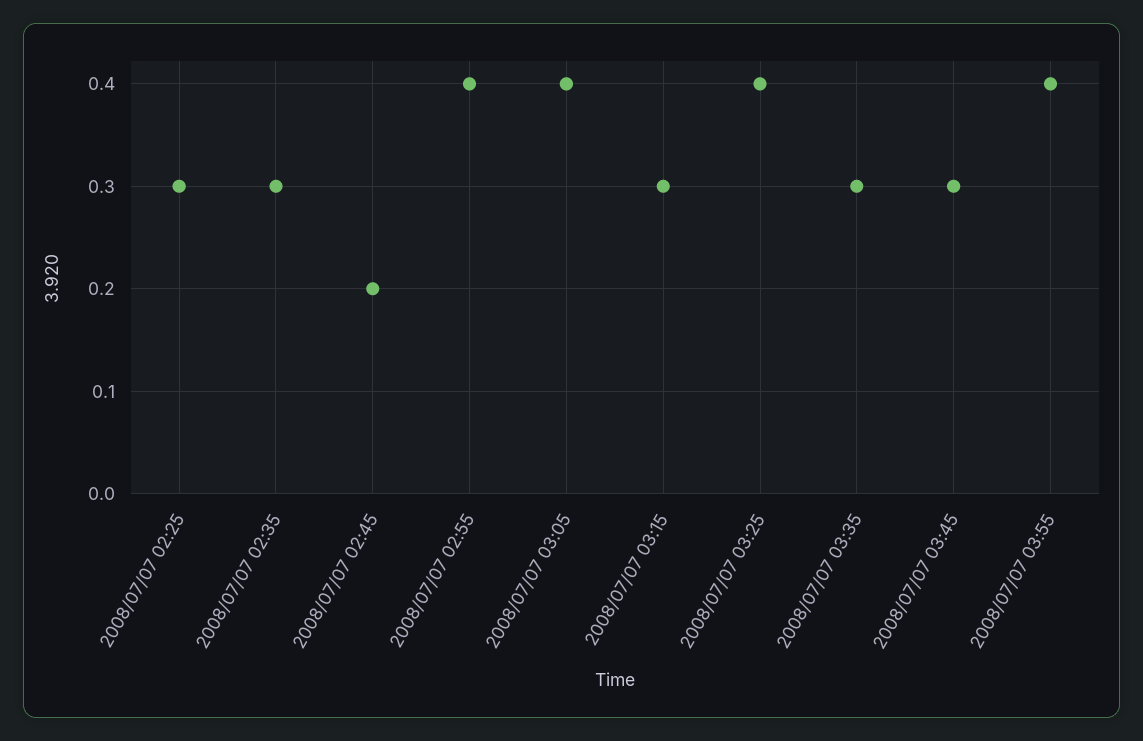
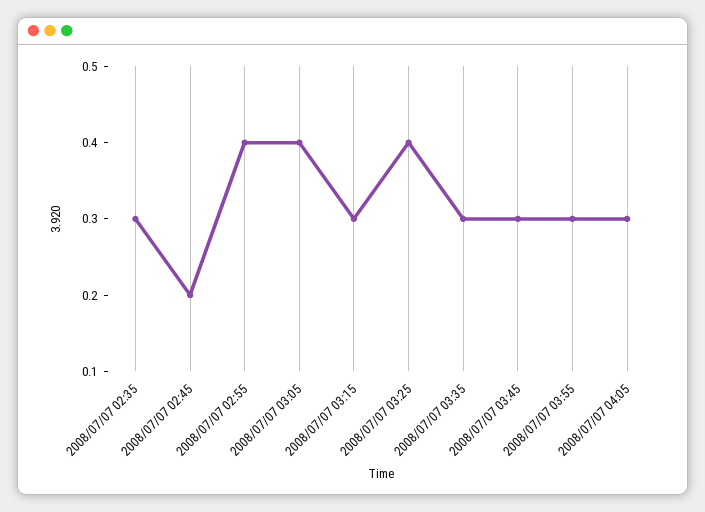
2008/07/07 02:25: 0.3 -> none
2008/07/07 03:55: 0.4 -> 0.3
2008/07/07 04:05: none -> 0.3

